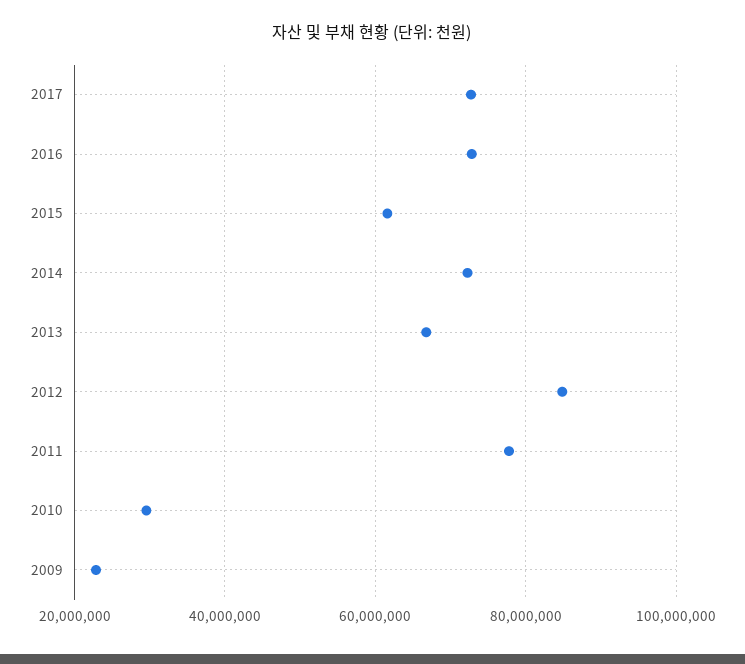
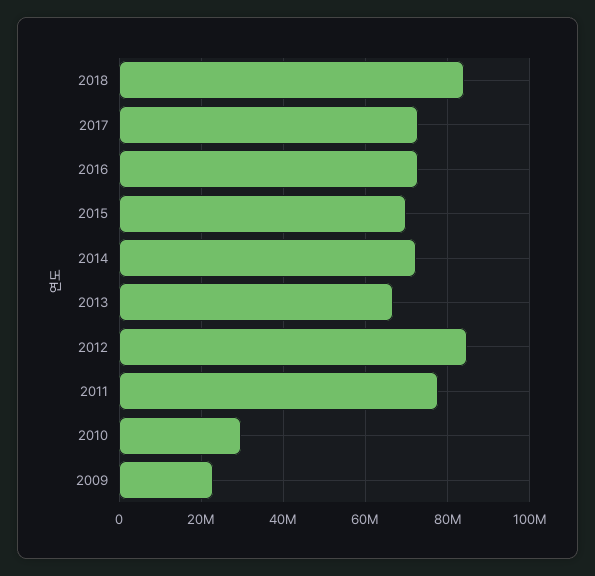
2015: 62000000 -> 70000000
2018: none -> 84000000

